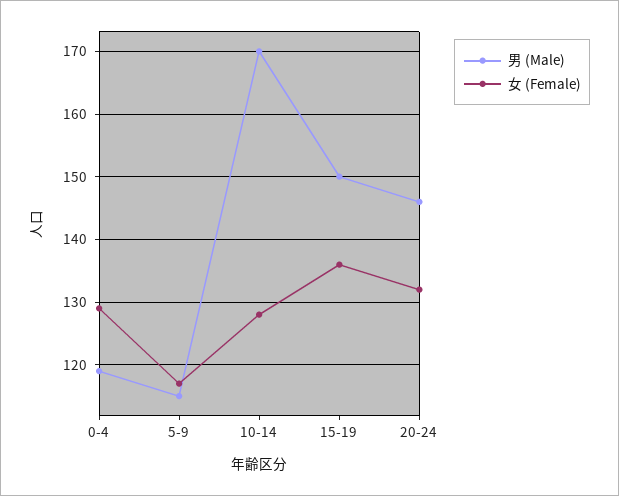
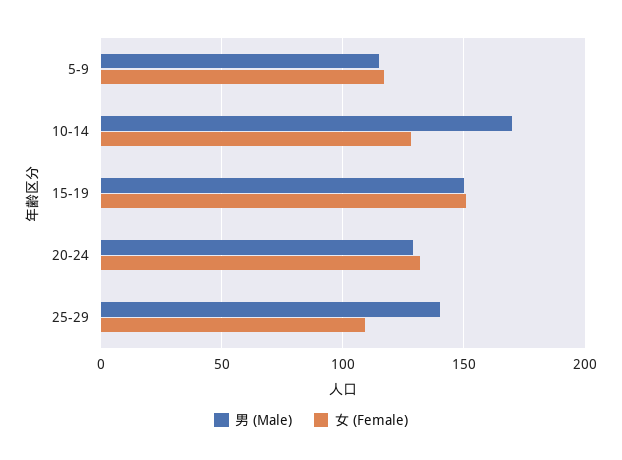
男 (Male), 0-4: 119 -> none
女 (Female), 0-4: 129 -> none
女 (Female), 15-19: 136 -> 150
男 (Male), 20-24: 146 -> 130
男 (Male), 25-29: none -> 140
女 (Female), 25-29: none -> 110

